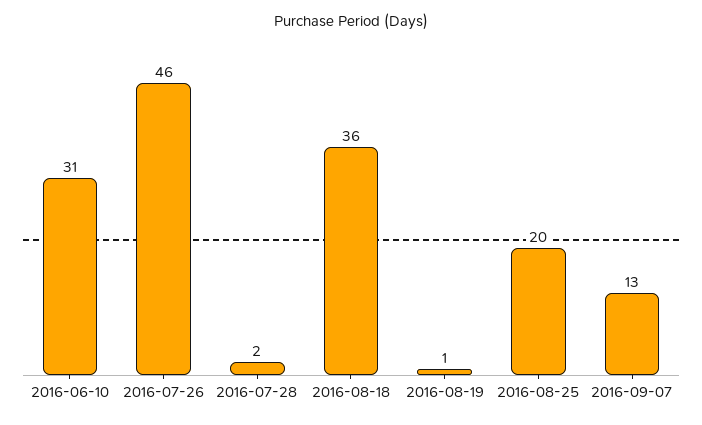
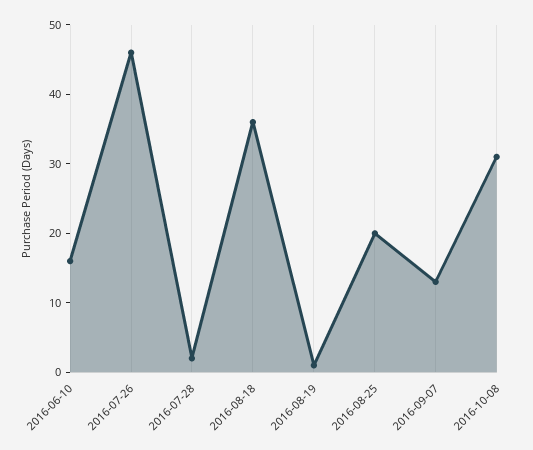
2016-06-10: 31 -> 15
2016-10-08: none -> 30

